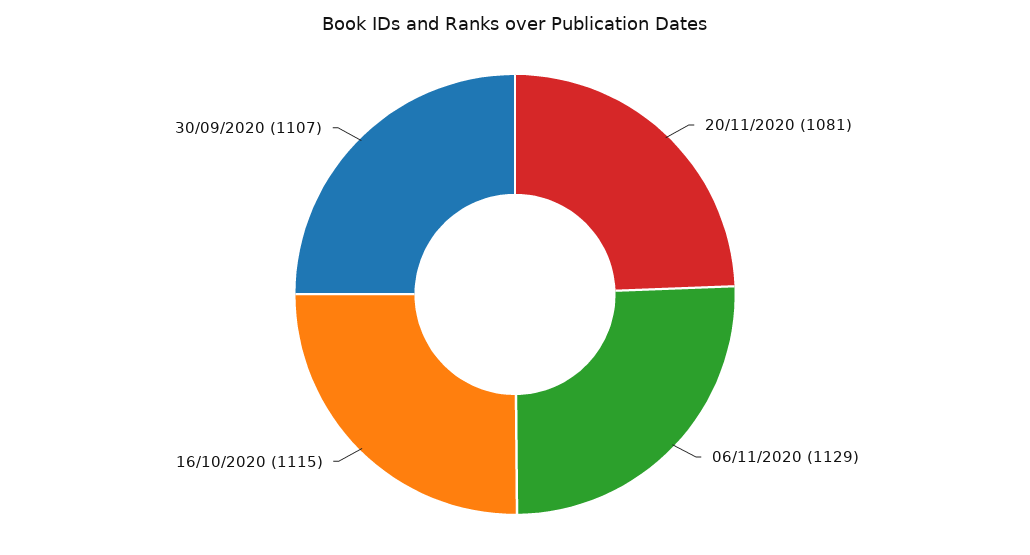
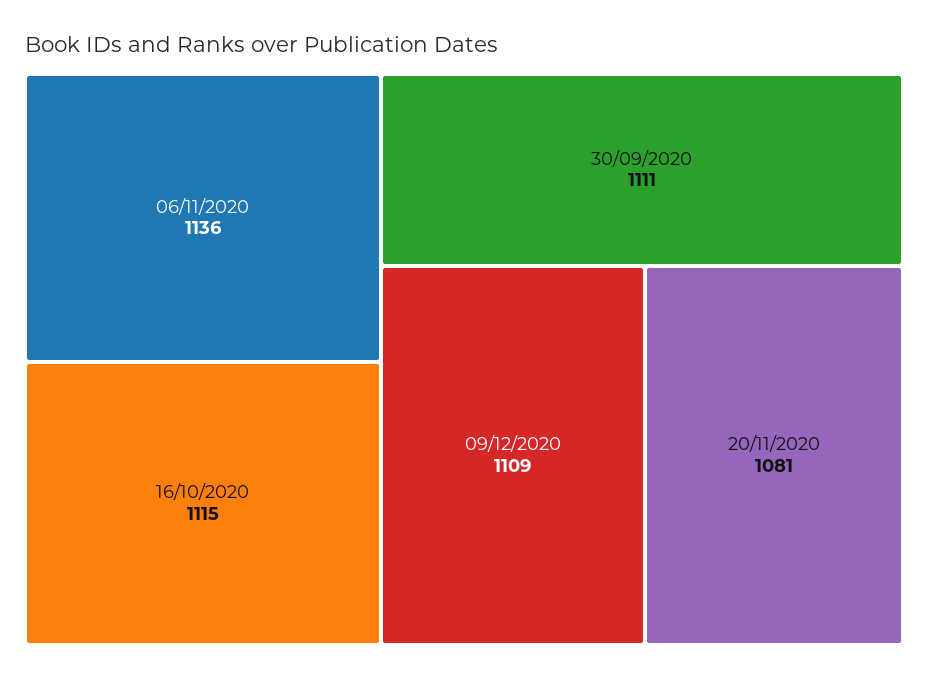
06/11/2020: 1129 -> 1136
30/09/2020: 1107 -> 1111
09/12/2020: none -> 1109

